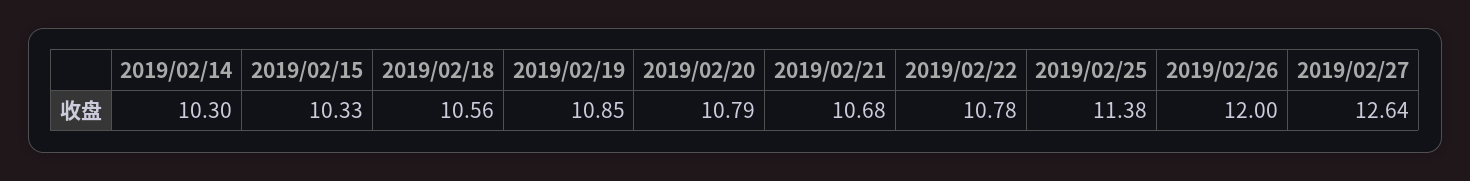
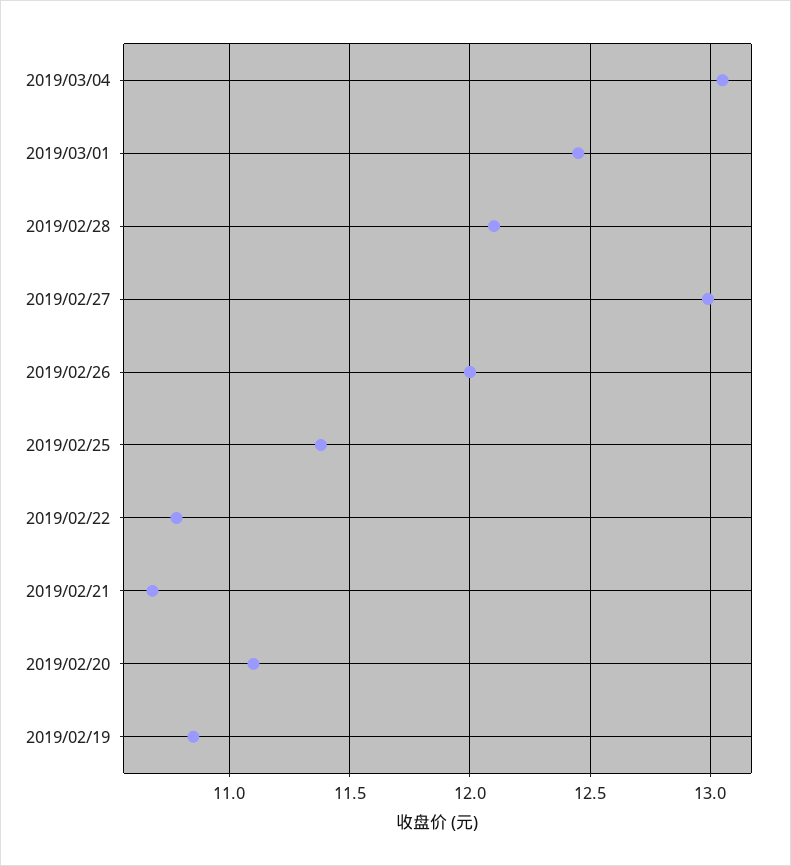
2019/02/14: 10.3 -> none
2019/02/15: 10.33 -> none
2019/02/18: 10.56 -> none
2019/02/20: 10.79 -> 11.1
2019/02/27: 12.64 -> 13
2019/03/04: none -> 13.05
2019/03/01: none -> 12.45
2019/02/28: none -> 12.1

